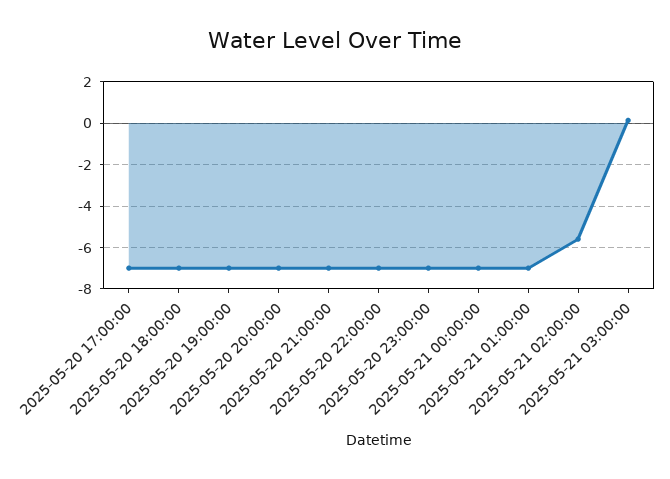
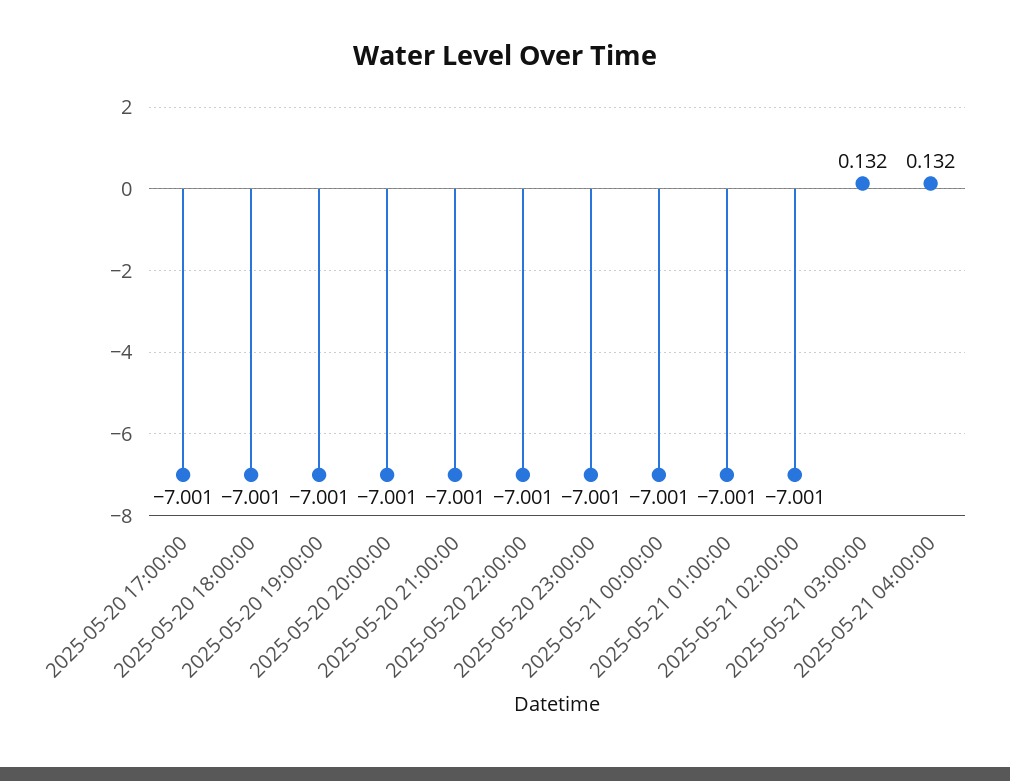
2025-05-21 02:00:00: -5.5 -> -7.001
2025-05-21 04:00:00: none -> 0.132

